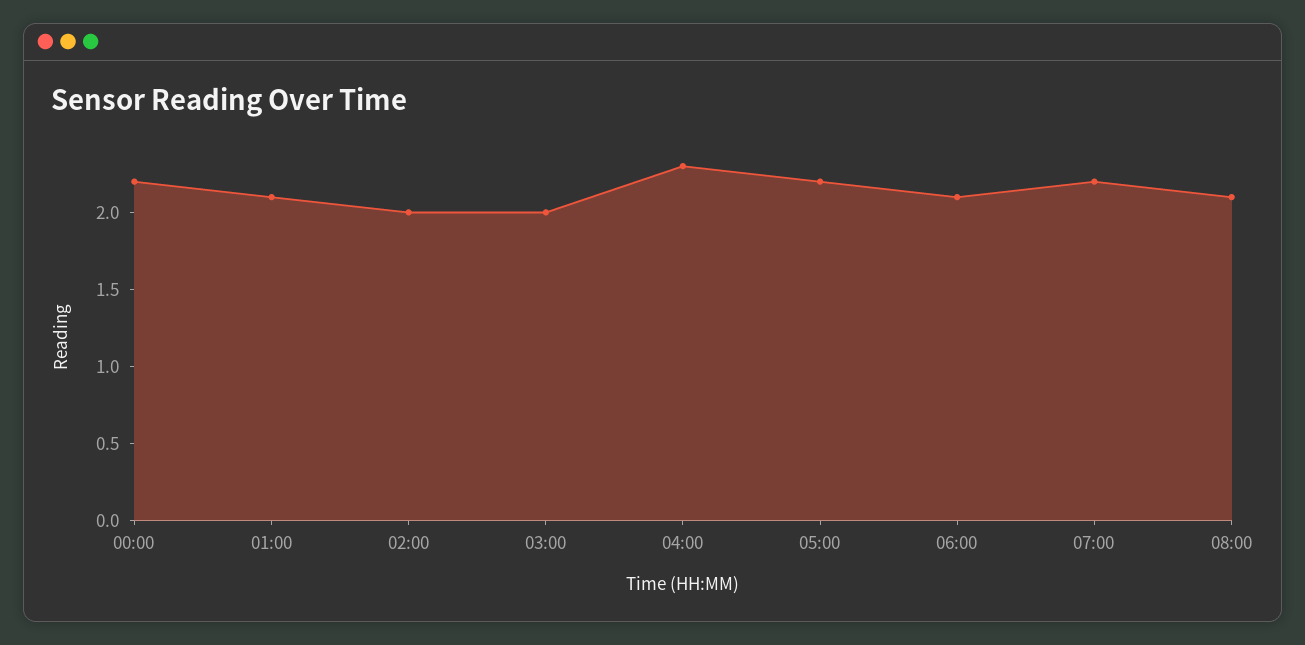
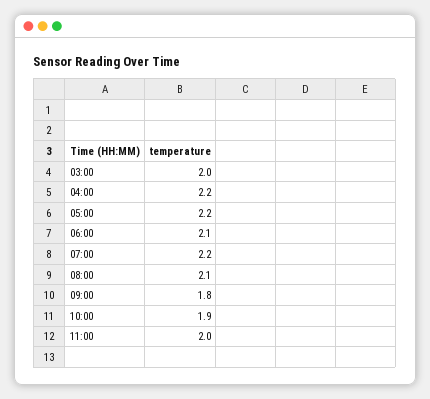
00:00: 2.2 -> none
01:00: 2.1 -> none
02:00: 2 -> none
04:00: 2.3 -> 2.2
09:00: none -> 1.8
10:00: none -> 1.9
11:00: none -> 2

